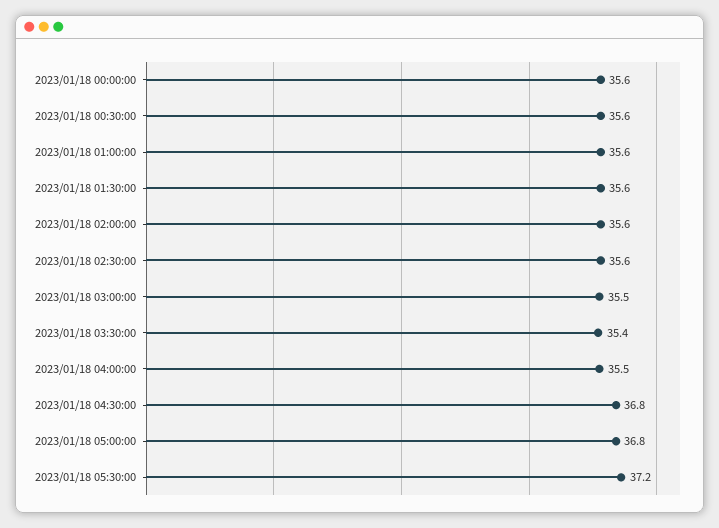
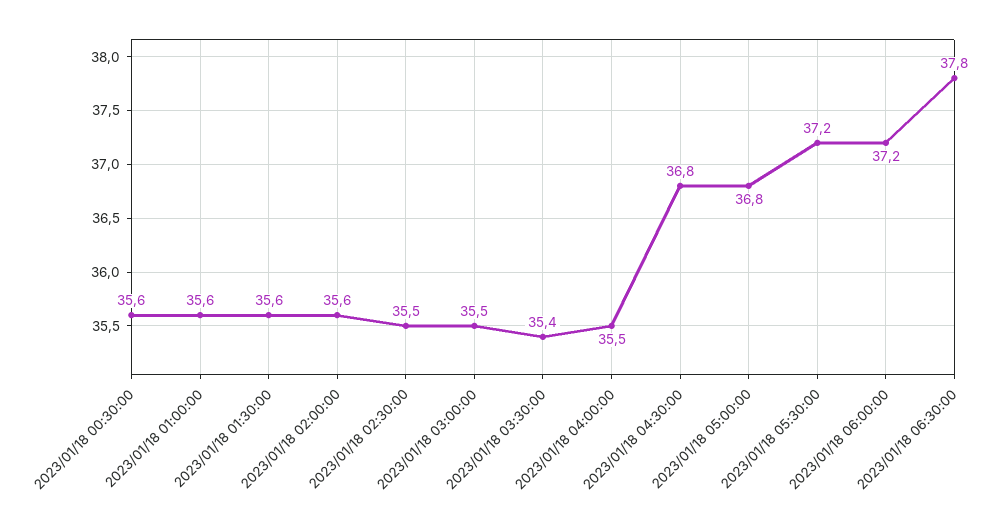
2023/01/18 00:00:00: 35.6 -> none
2023/01/18 02:30:00: 35.6 -> 35.5
2023/01/18 06:00:00: none -> 37.2
2023/01/18 06:30:00: none -> 37.8

